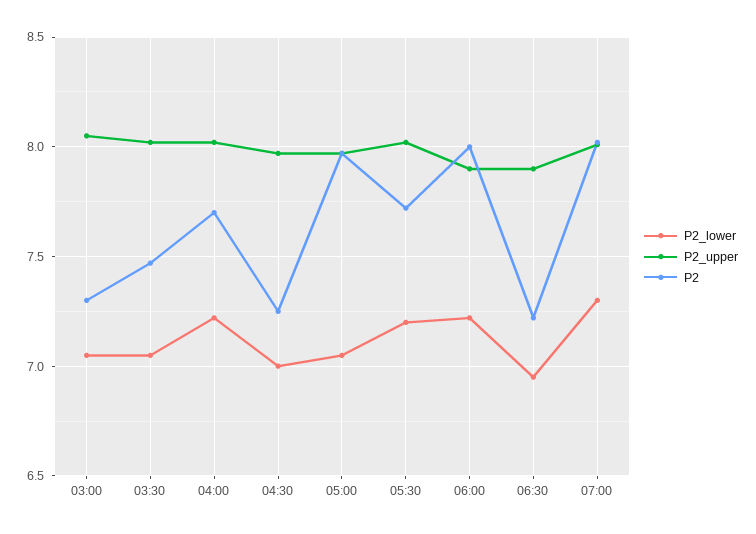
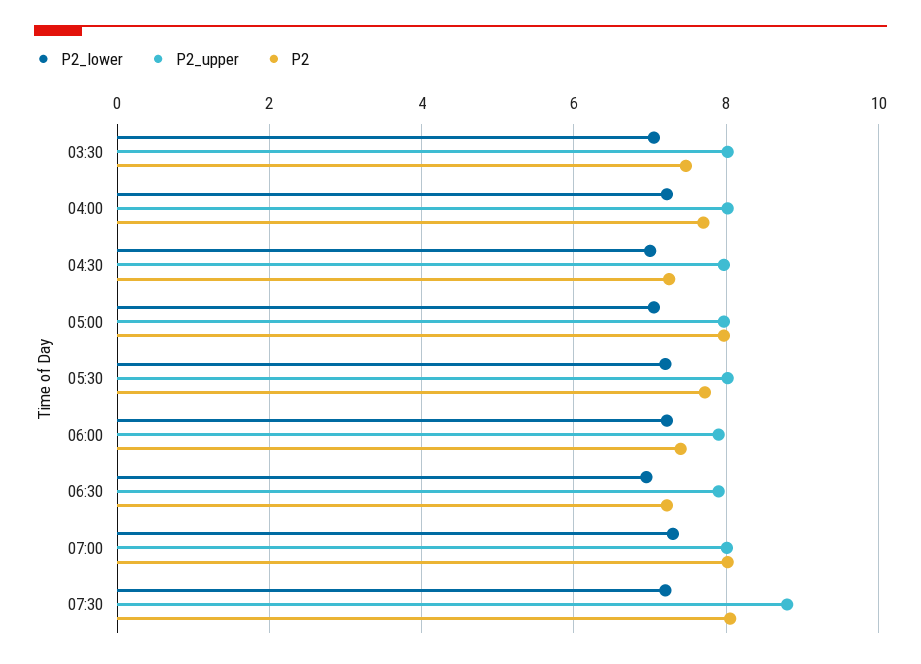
P2_lower, 03:00: 7.05 -> none
P2_upper, 03:00: 8.05 -> none
P2, 03:00: 7.3 -> none
P2, 06:00: 8 -> 7.4
P2_lower, 07:30: none -> 7.2
P2_upper, 07:30: none -> 8.8
P2, 07:30: none -> 8

